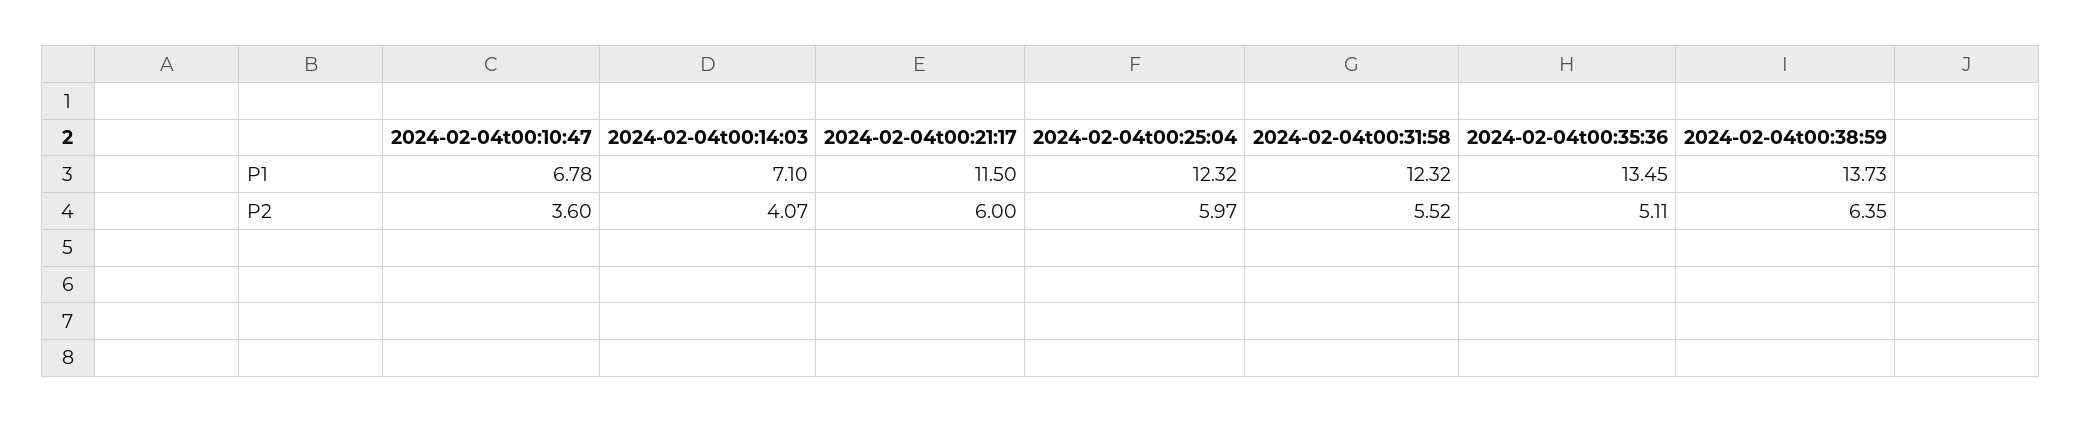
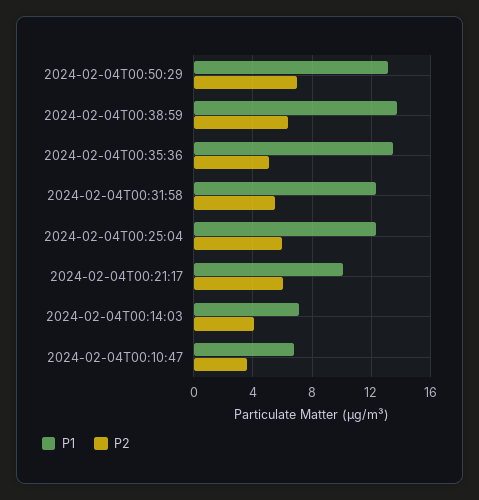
P1, 2024-02-04t00:21:17: 11.5 -> 10
P1, 2024-02-04T00:50:29: none -> 13
P2, 2024-02-04T00:50:29: none -> 7

